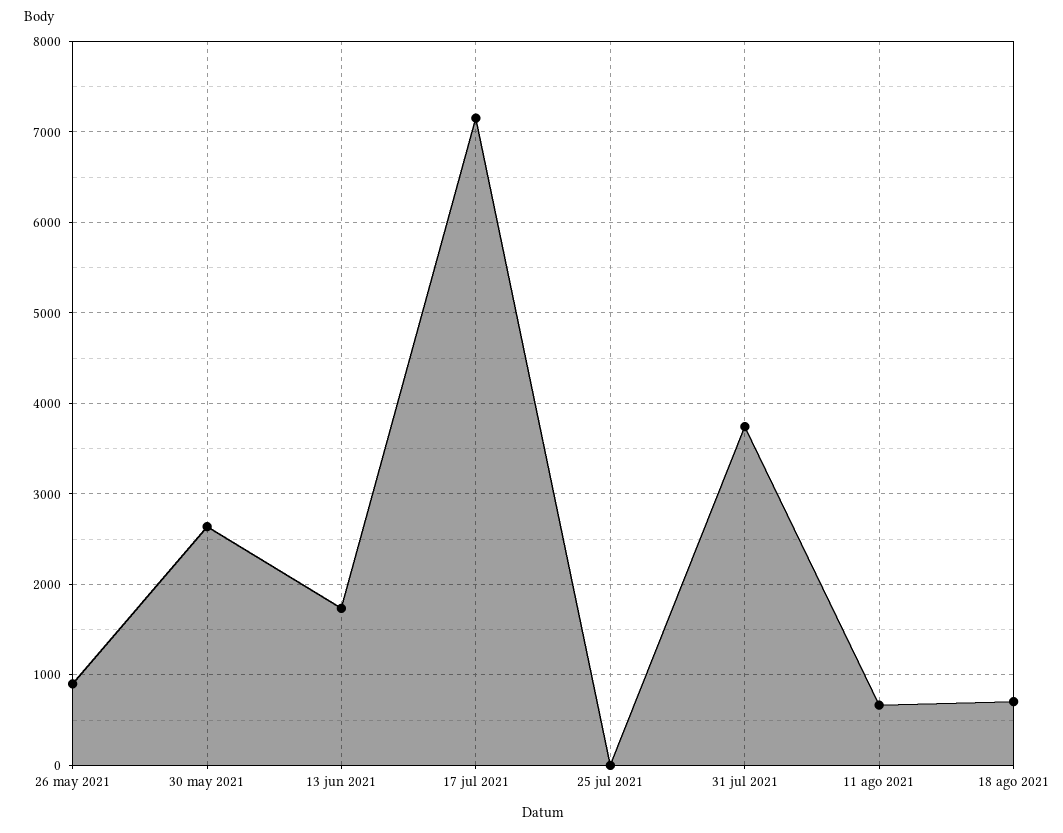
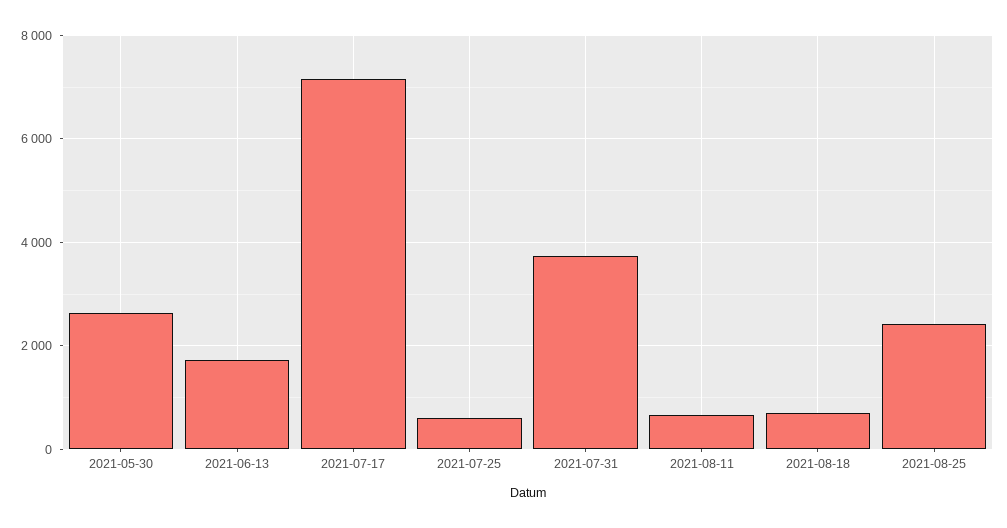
26 may 2021: 900 -> none
25 jul 2021: 0 -> 600
2021-08-25: none -> 2400

